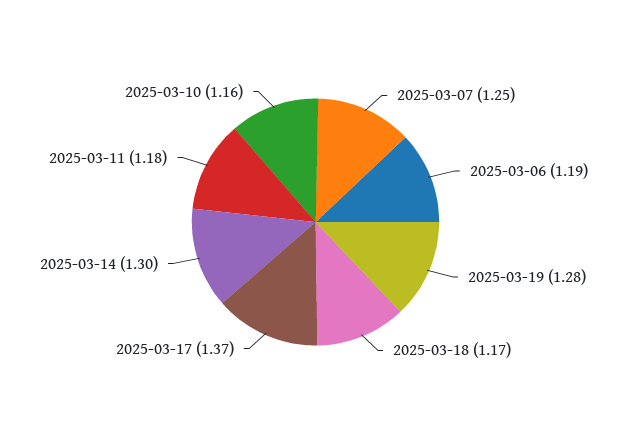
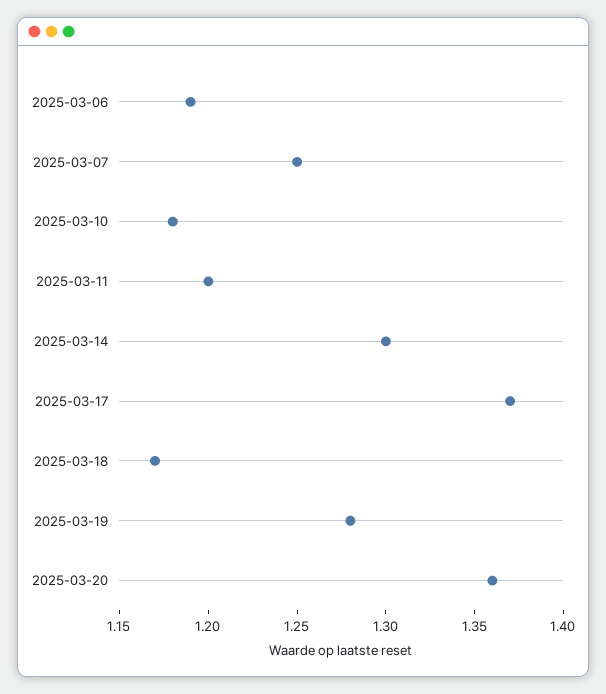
2025-03-11: 1.18 -> 1.2
2025-03-10: 1.16 -> 1.18
2025-03-20: none -> 1.36

